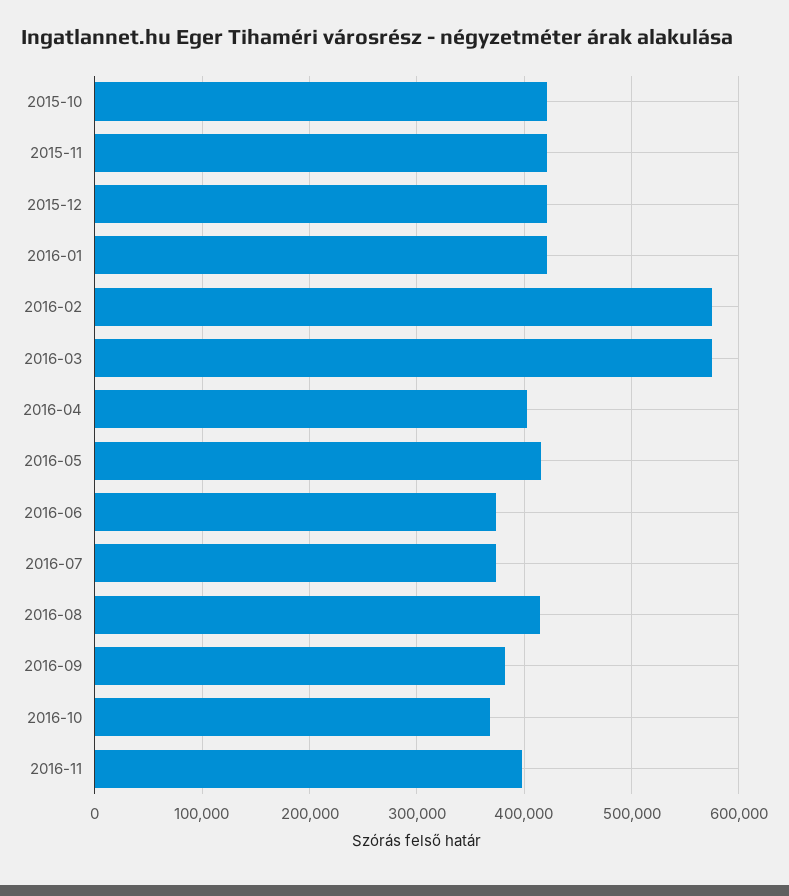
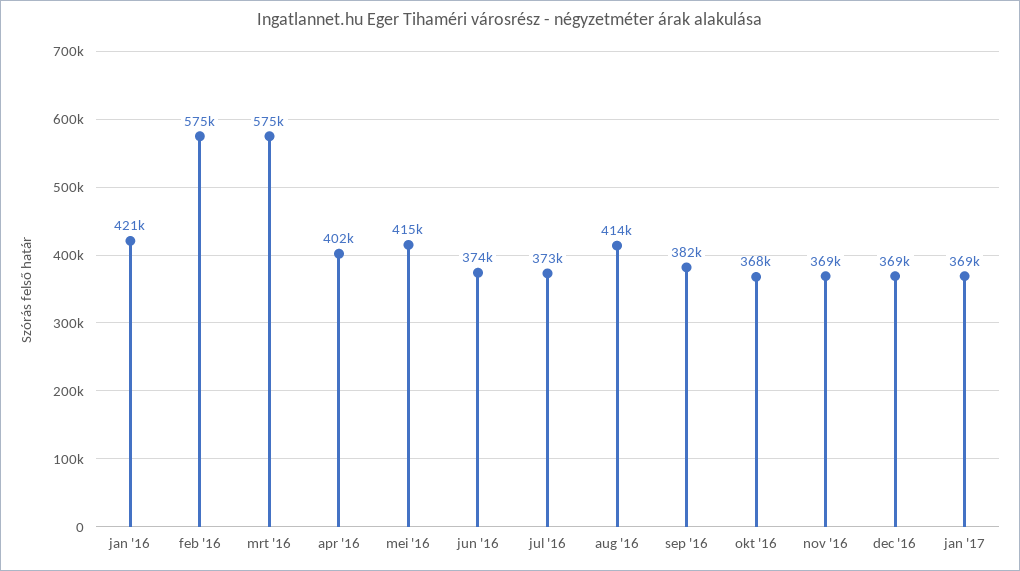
2015-10: 420000 -> none
2015-11: 420000 -> none
2015-12: 420000 -> none
2016-11: 400000 -> 369000
dec '16: none -> 369000
jan '17: none -> 369000

